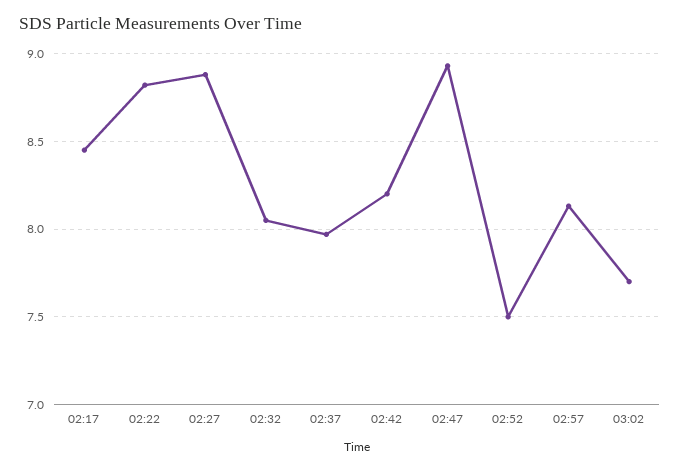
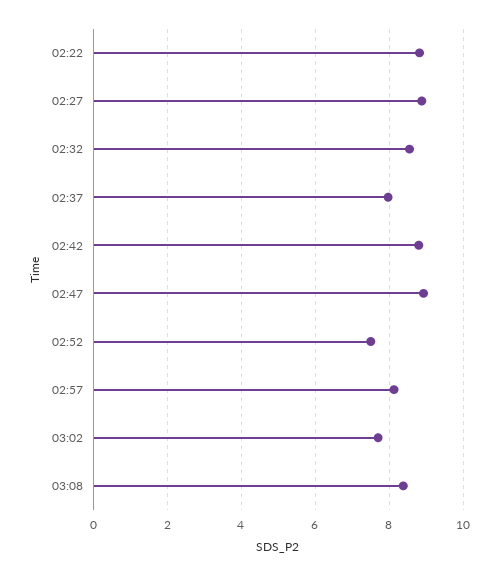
02:17: 8.45 -> none
02:32: 8.05 -> 8.6
02:42: 8.2 -> 8.8
03:08: none -> 8.4

